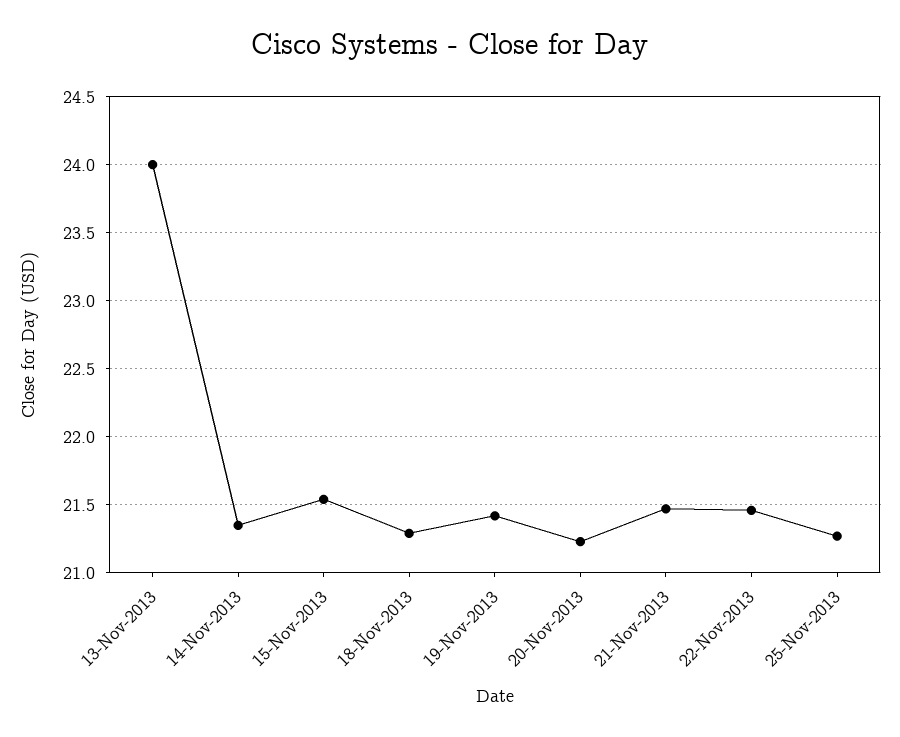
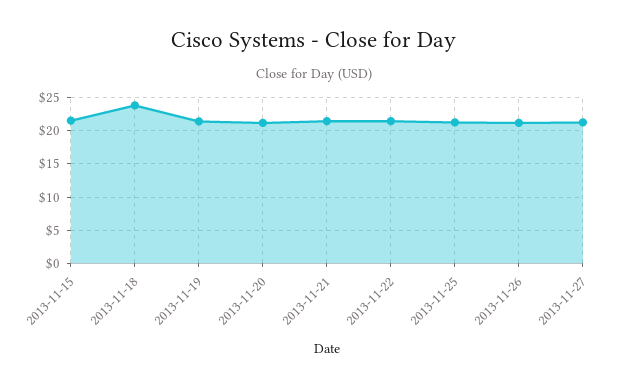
13-Nov-2013: 24 -> none
14-Nov-2013: 21.35 -> none
18-Nov-2013: 21.3 -> 24
2013-11-26: none -> 21
2013-11-27: none -> 21

